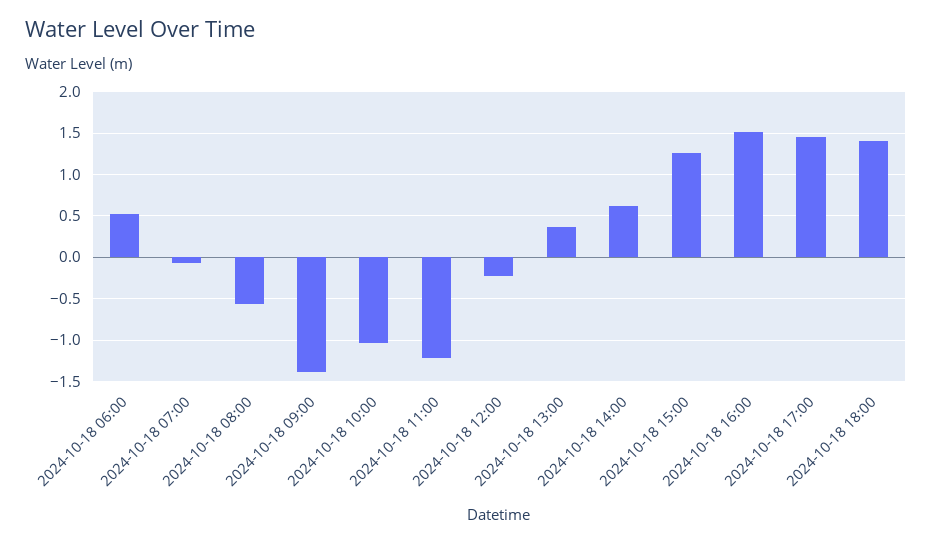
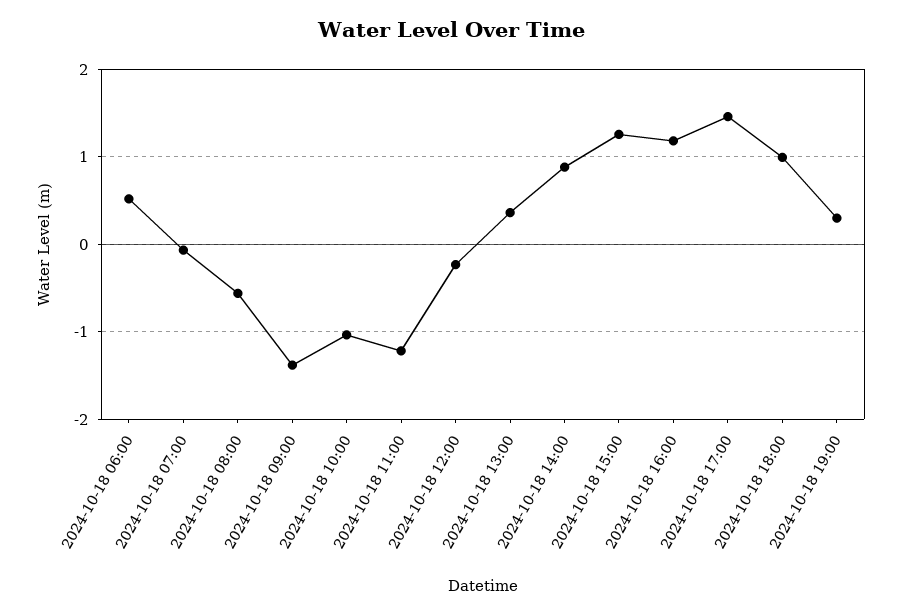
2024-10-18 14:00: 0.6 -> 0.9
2024-10-18 16:00: 1.5 -> 1.2
2024-10-18 18:00: 1.4 -> 1
2024-10-18 19:00: none -> 0.3

